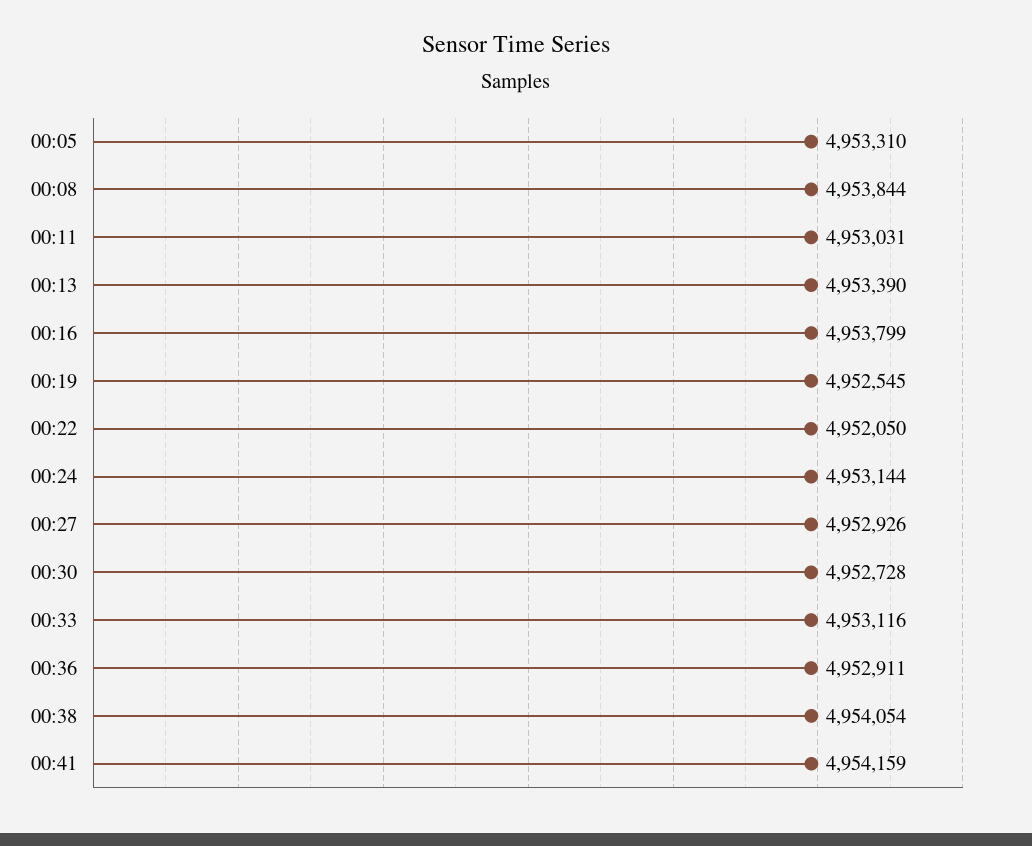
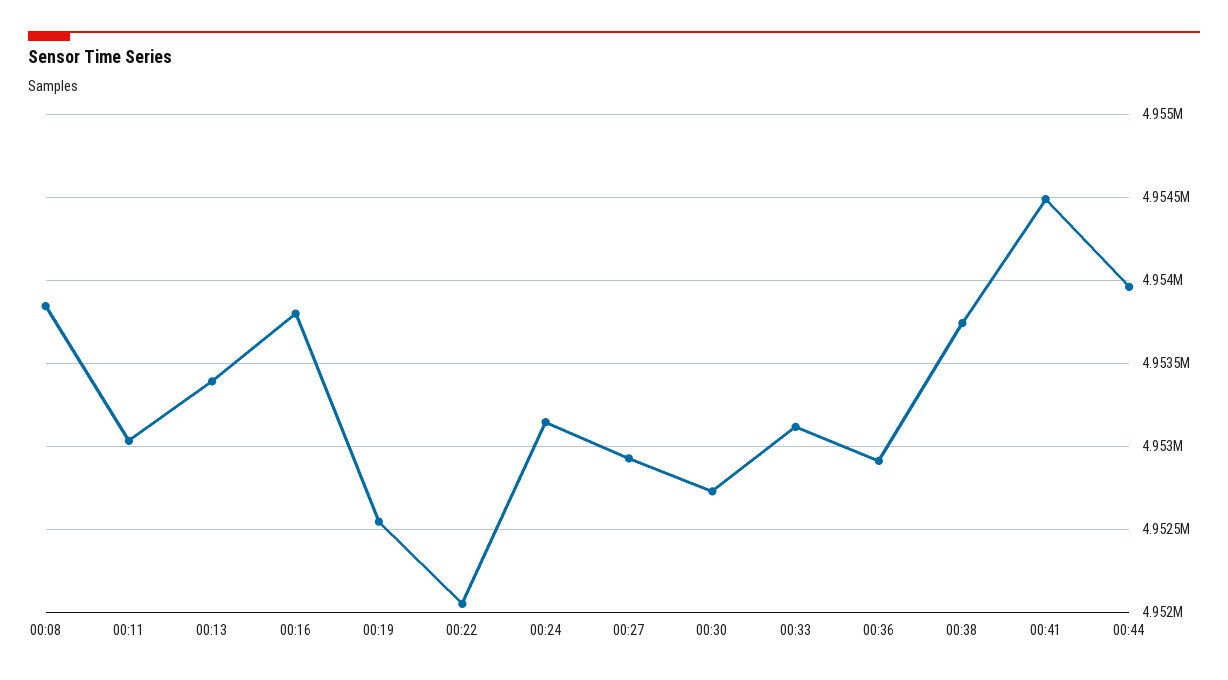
00:05: 4953310 -> none
00:38: 4954054 -> 4953750
00:41: 4954159 -> 4954500
00:44: none -> 4953950

